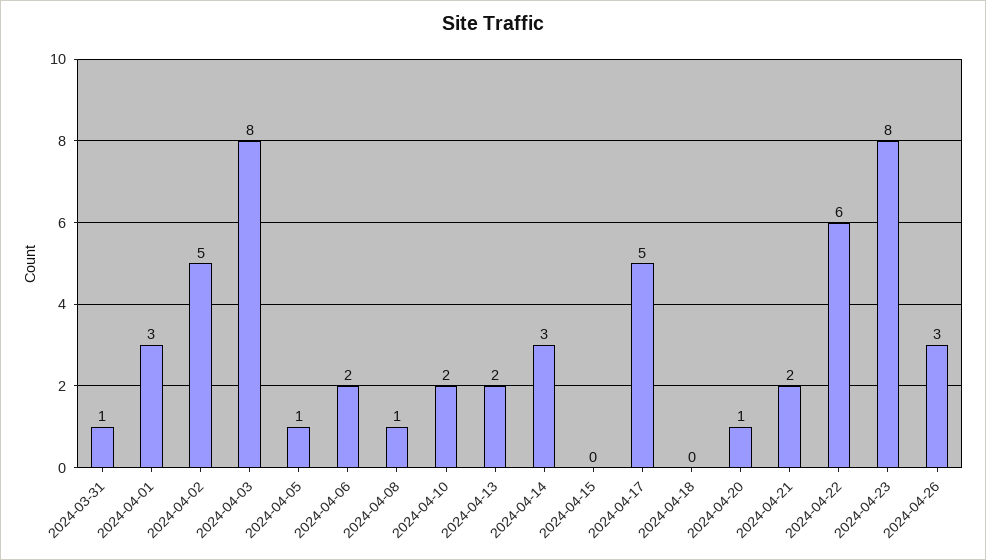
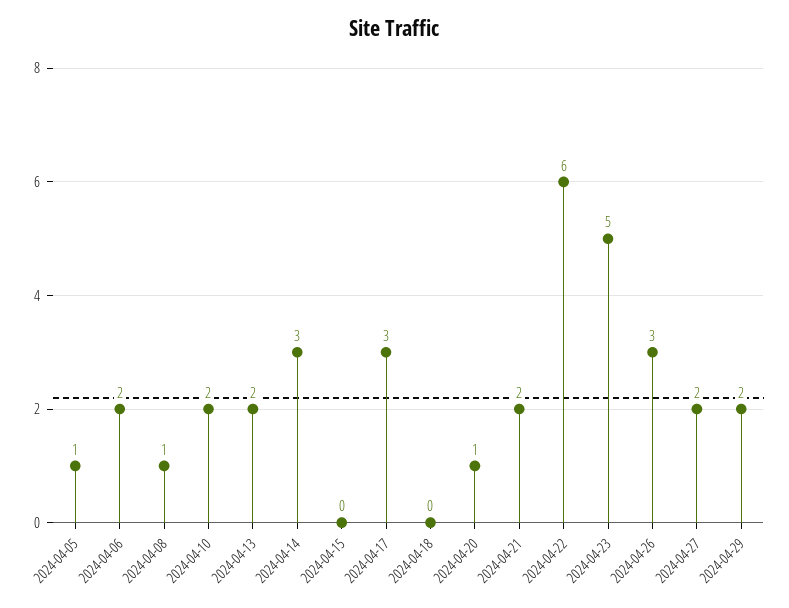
2024-03-31: 1 -> none
2024-04-01: 3 -> none
2024-04-02: 5 -> none
2024-04-03: 8 -> none
2024-04-17: 5 -> 3
2024-04-23: 8 -> 5
2024-04-27: none -> 2
2024-04-29: none -> 2

